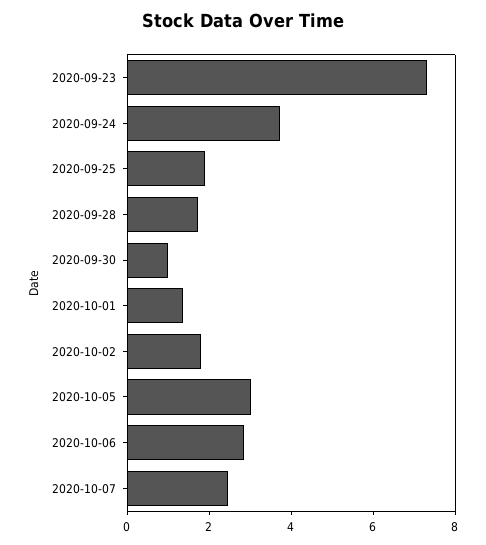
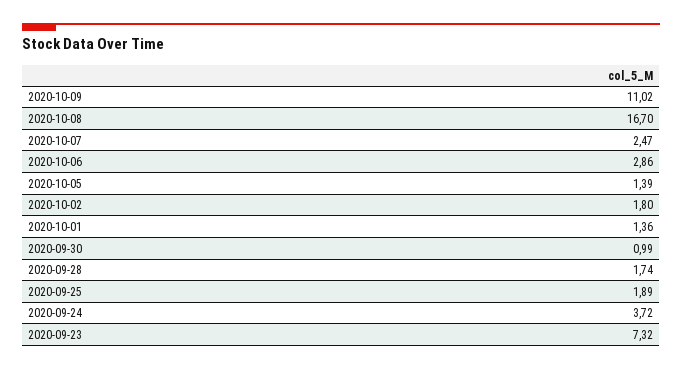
2020-10-05: 3 -> 1.39
2020-10-09: none -> 11.02
2020-10-08: none -> 16.7

